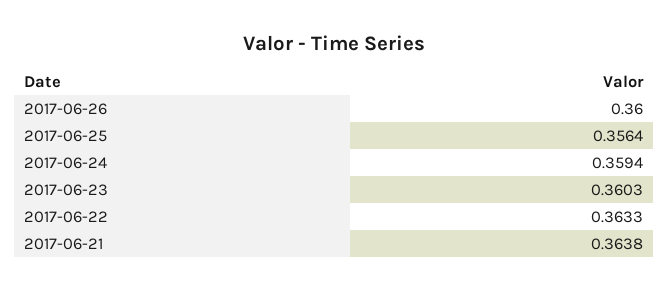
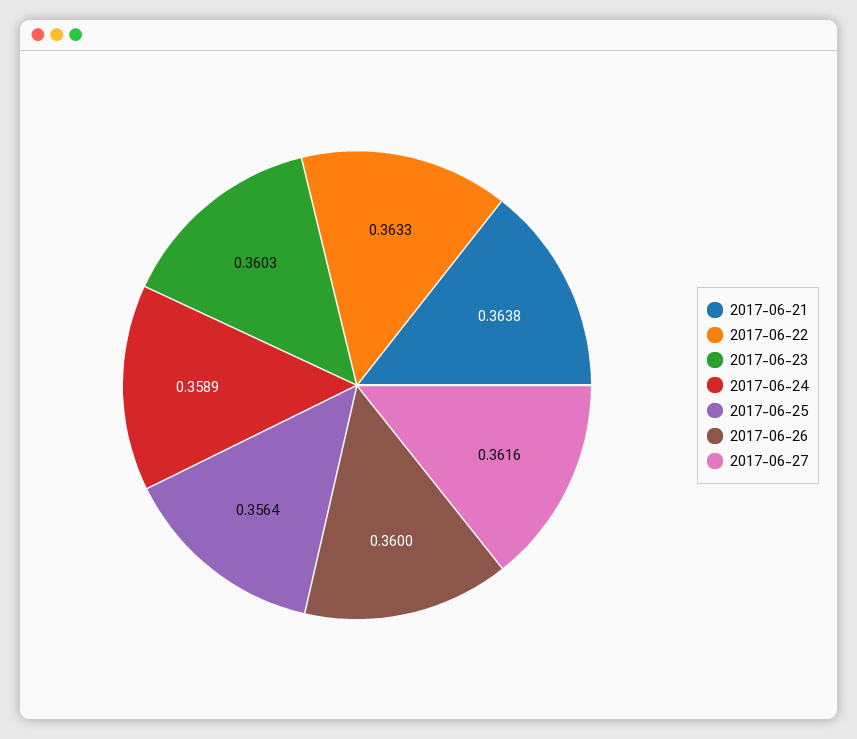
2017-06-24: 0.3594 -> 0.3589
2017-06-27: none -> 0.3616

